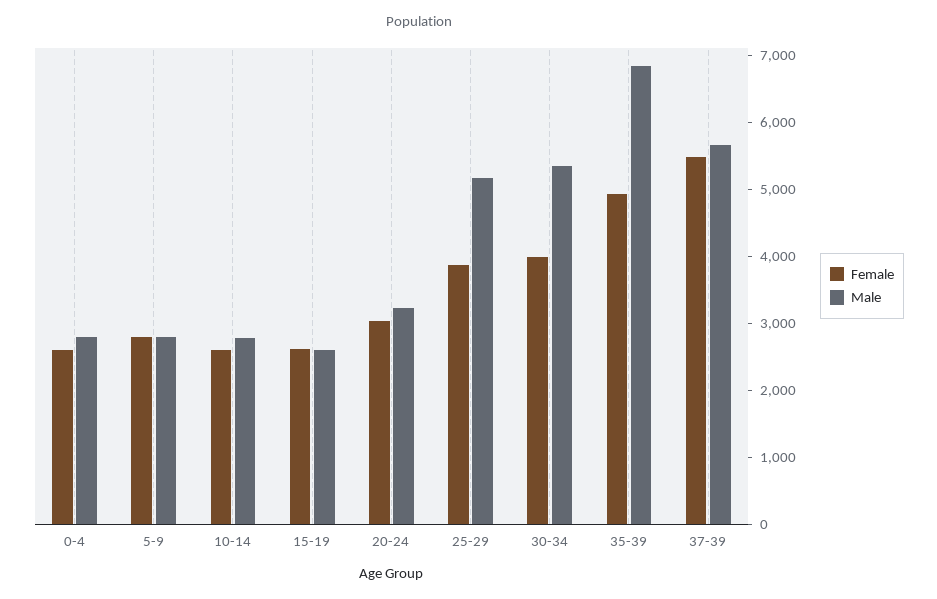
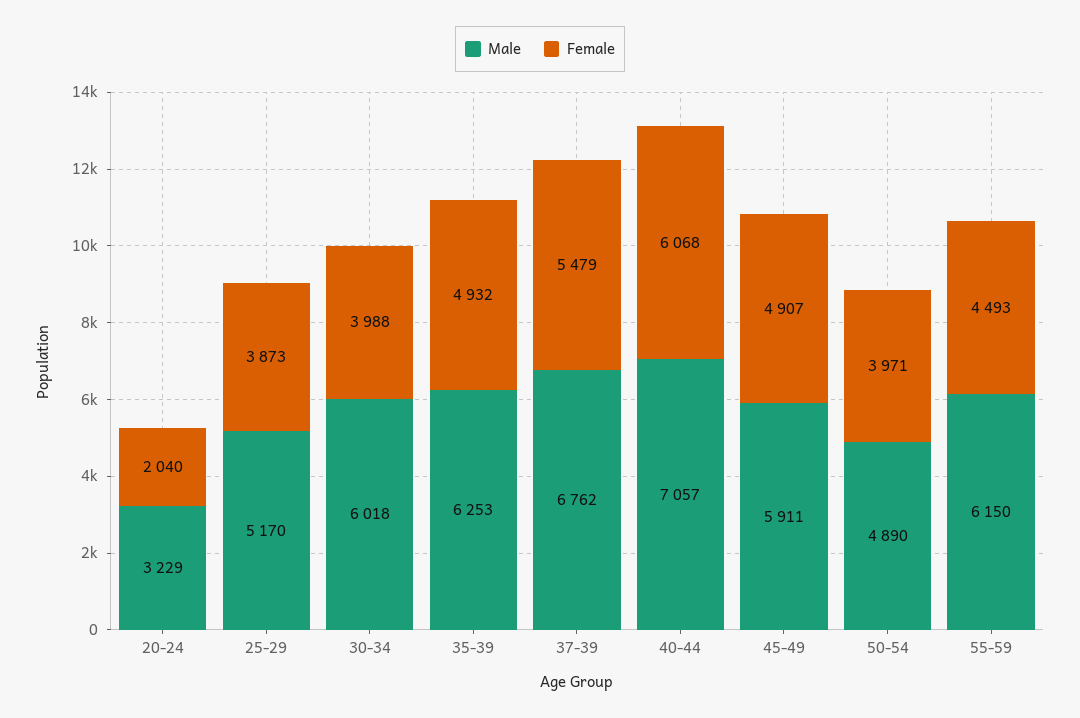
Female, 0-4: 2600 -> none
Male, 0-4: 2800 -> none
Female, 5-9: 2800 -> none
Male, 5-9: 2800 -> none
Female, 10-14: 2600 -> none
Male, 10-14: 2800 -> none
Female, 15-19: 2600 -> none
Male, 15-19: 2600 -> none
Female, 20-24: 3000 -> 2040
Male, 30-34: 5400 -> 6018
Male, 35-39: 6800 -> 6253
Male, 37-39: 5600 -> 6762
Male, 40-44: none -> 7057
Female, 40-44: none -> 6068
Male, 45-49: none -> 5911
Female, 45-49: none -> 4907
Male, 50-54: none -> 4890
Female, 50-54: none -> 3971
Male, 55-59: none -> 6150
Female, 55-59: none -> 4493

